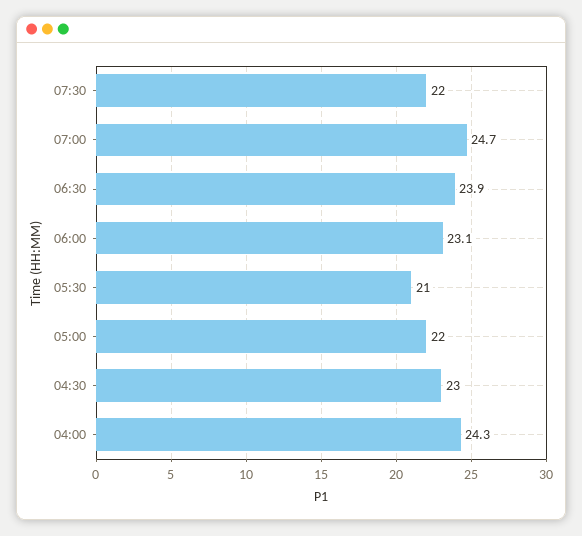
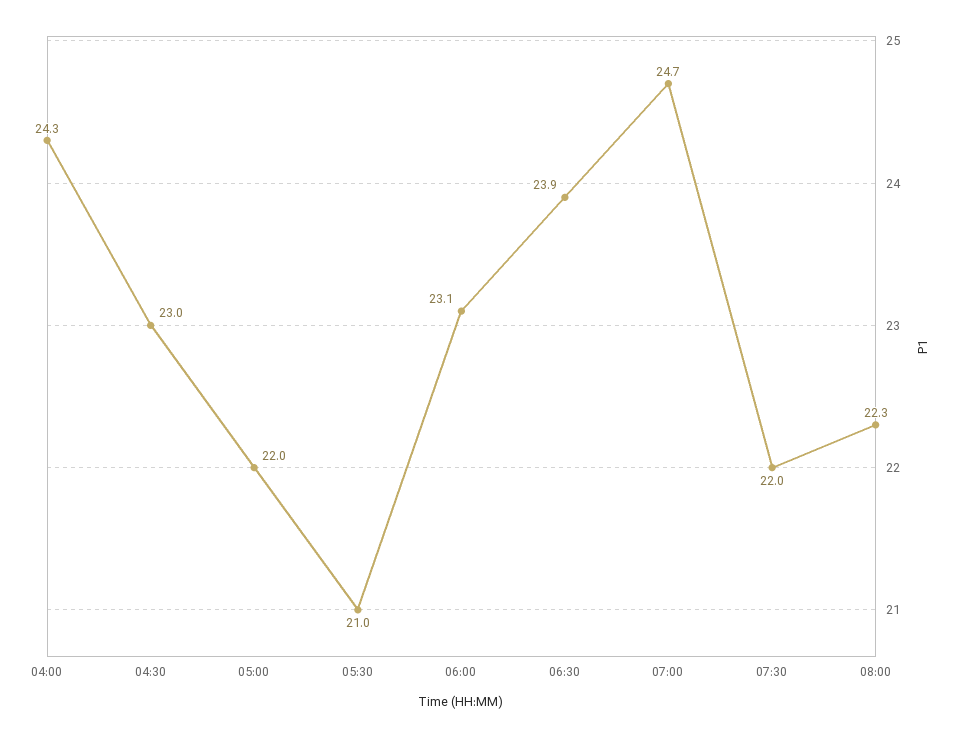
08:00: none -> 22.3

